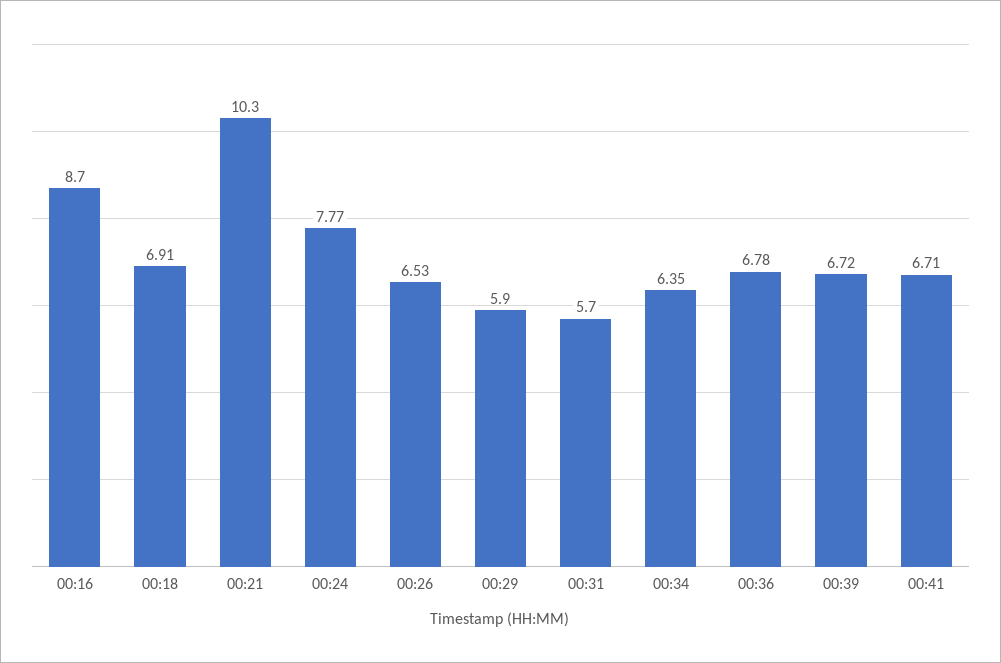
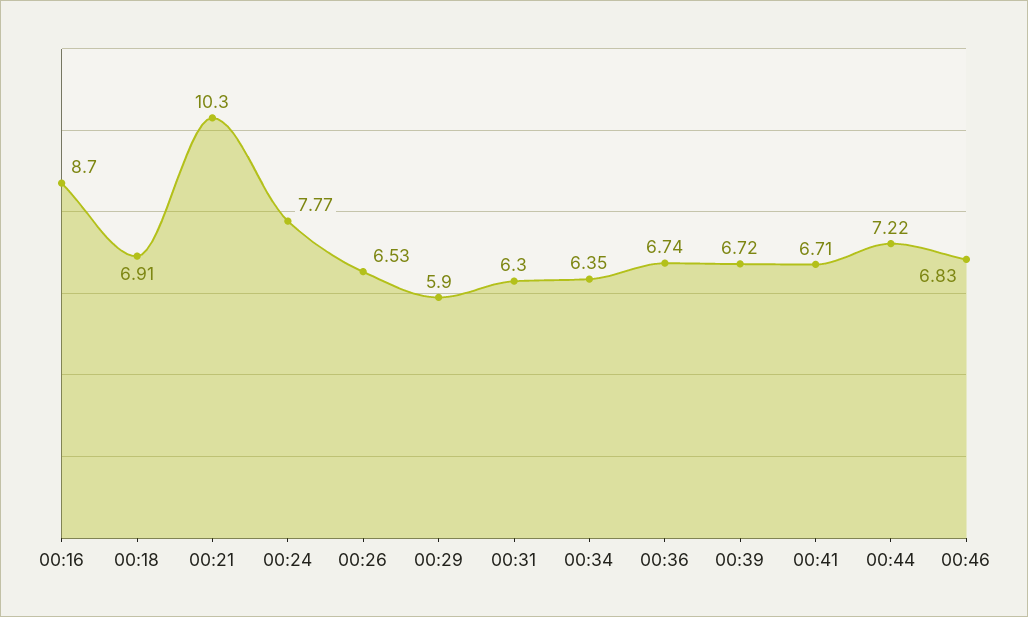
00:31: 5.7 -> 6.3
00:36: 6.78 -> 6.74
00:44: none -> 7.22
00:46: none -> 6.83

